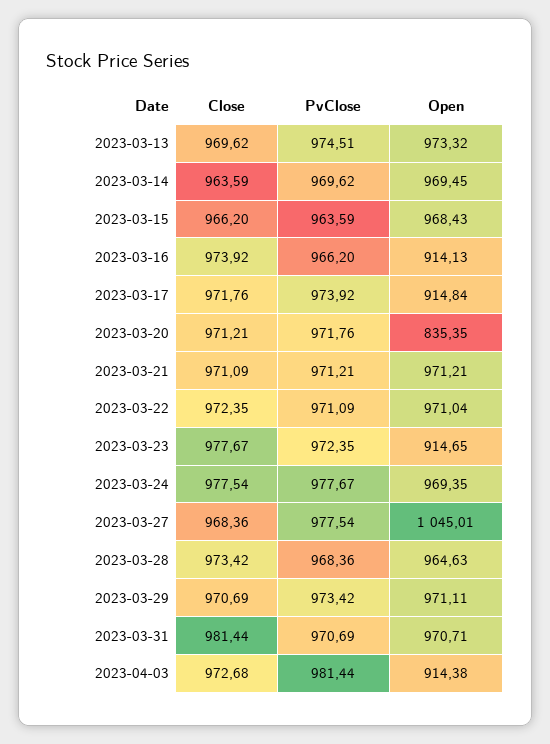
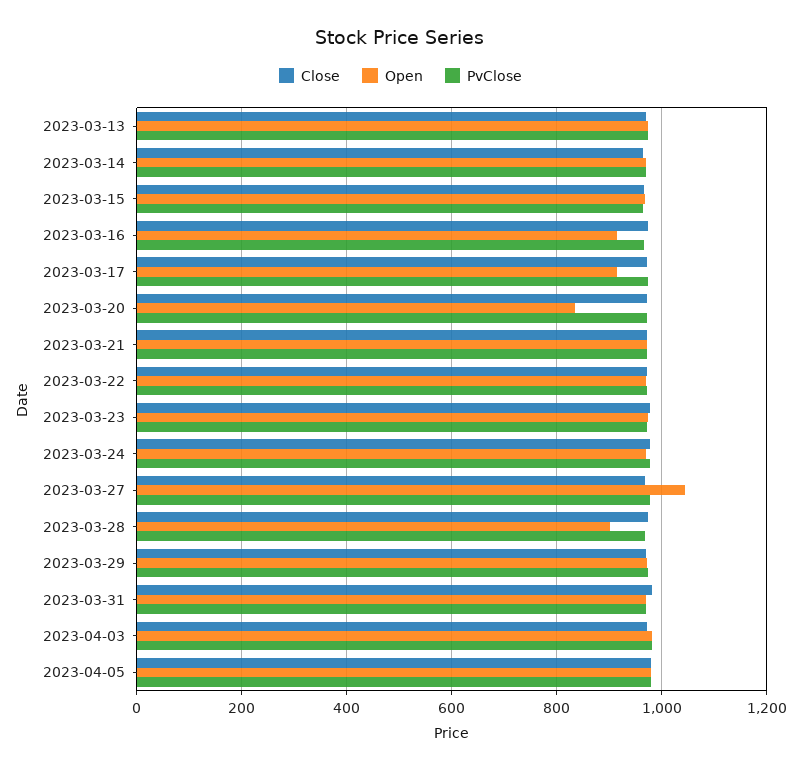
Open, 2023-03-23: 914.65 -> 980
Open, 2023-03-28: 964.63 -> 900
Open, 2023-04-03: 914.38 -> 980
Close, 2023-04-05: none -> 980
Open, 2023-04-05: none -> 980
PvClose, 2023-04-05: none -> 980

